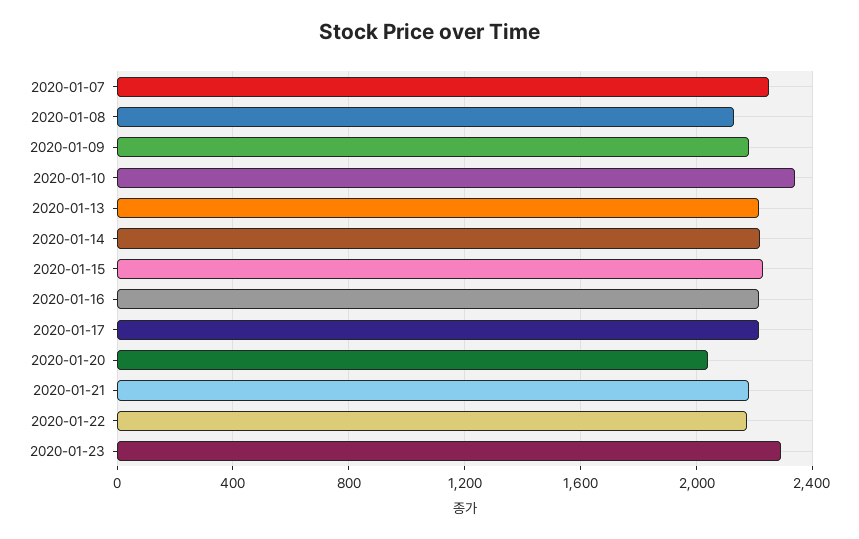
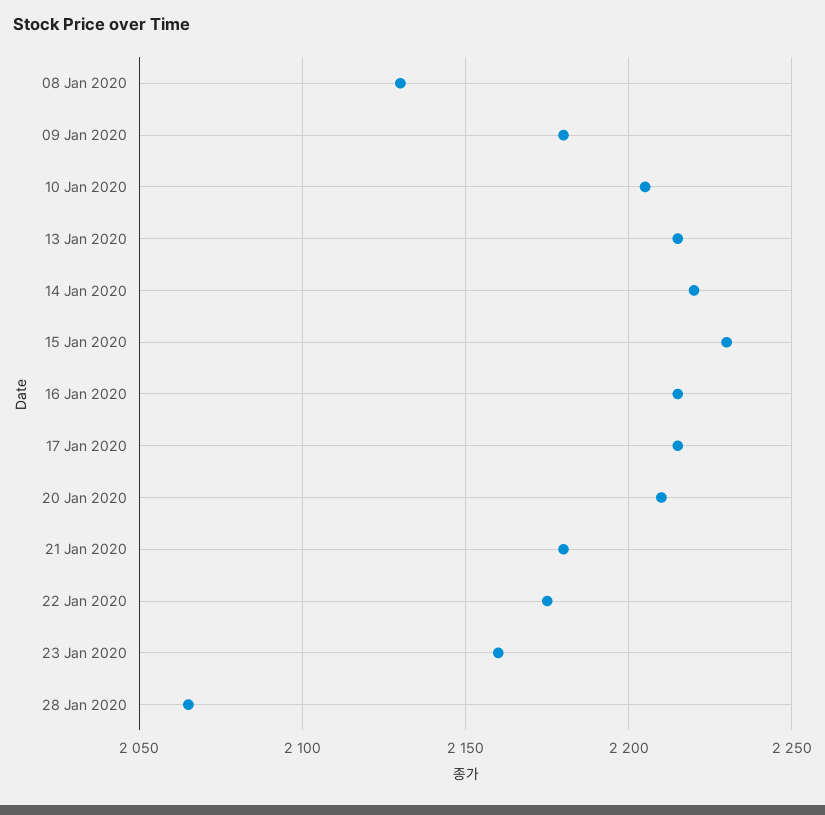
2020-01-07: 2250 -> none
2020-01-10: 2350 -> 2205
2020-01-20: 2050 -> 2210
2020-01-23: 2300 -> 2160
28 Jan 2020: none -> 2065

